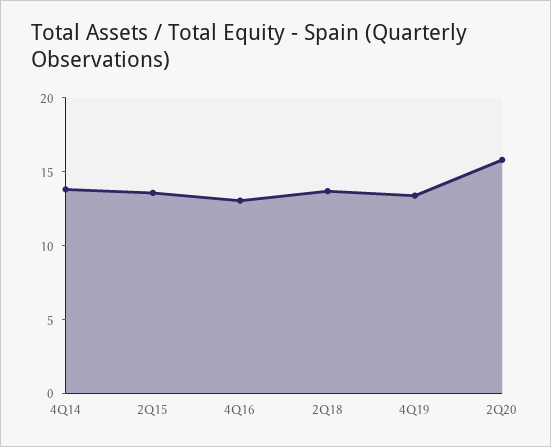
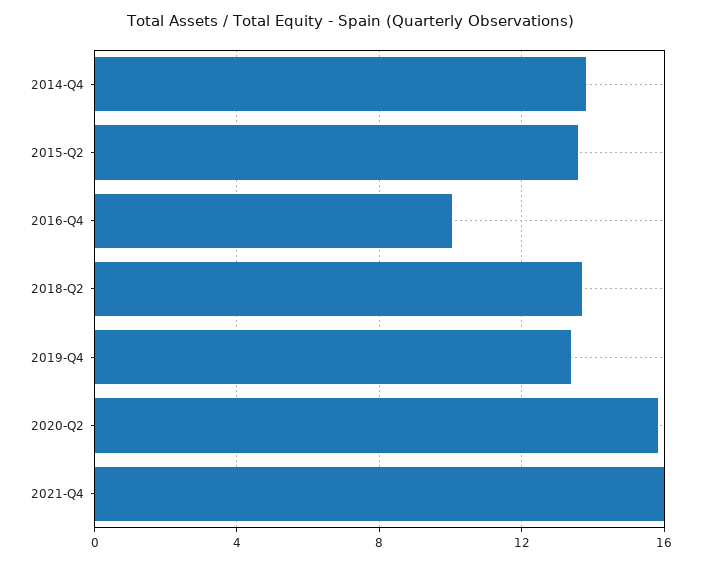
4Q16: 13 -> 10
2021-Q4: none -> 16

